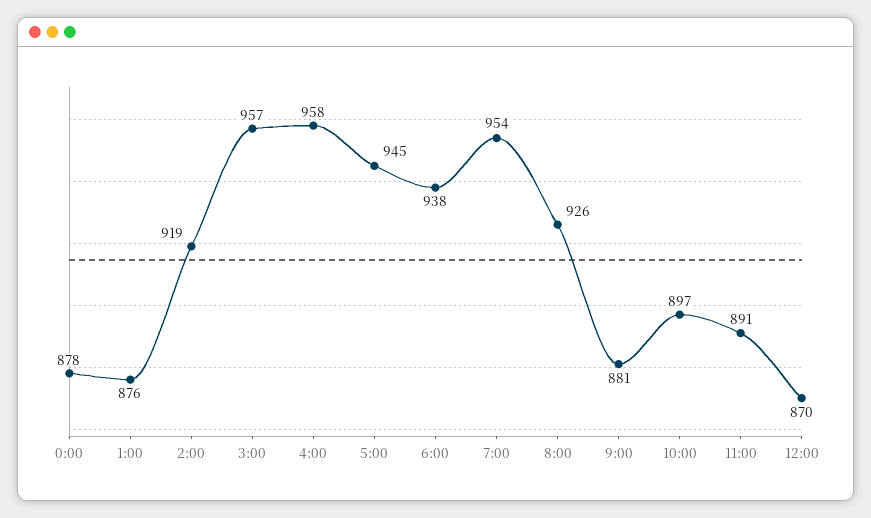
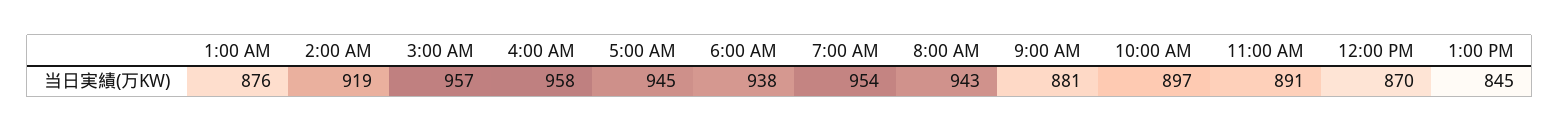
0:00: 878 -> none
8:00: 926 -> 943
1:00 PM: none -> 845

